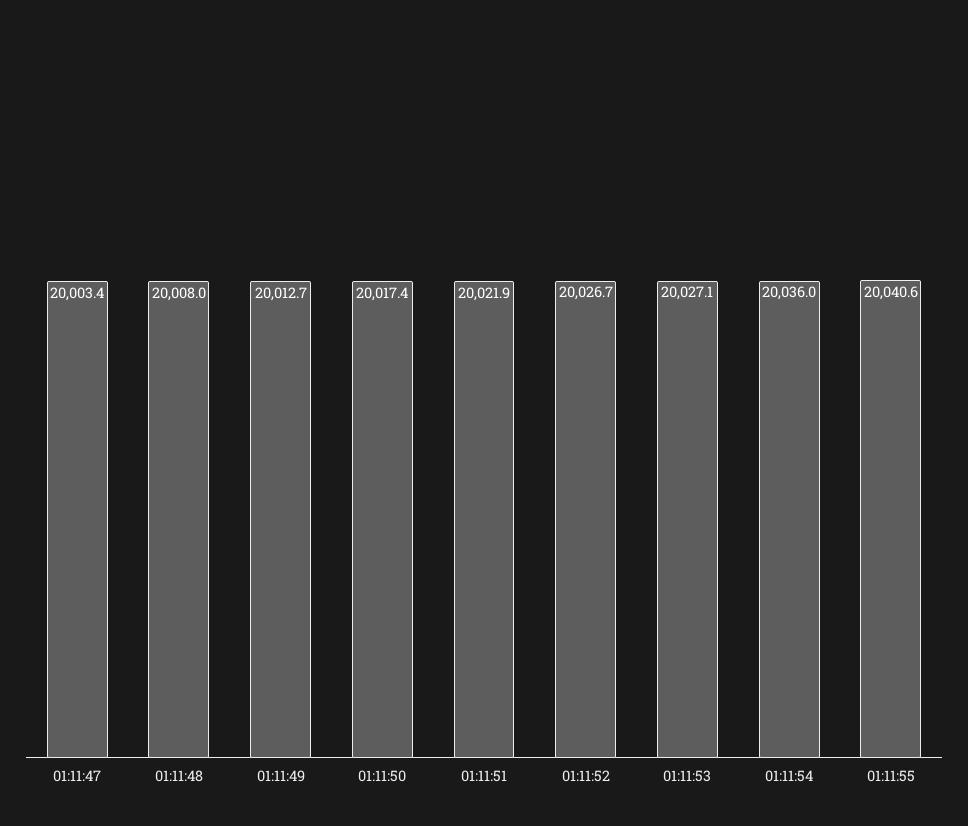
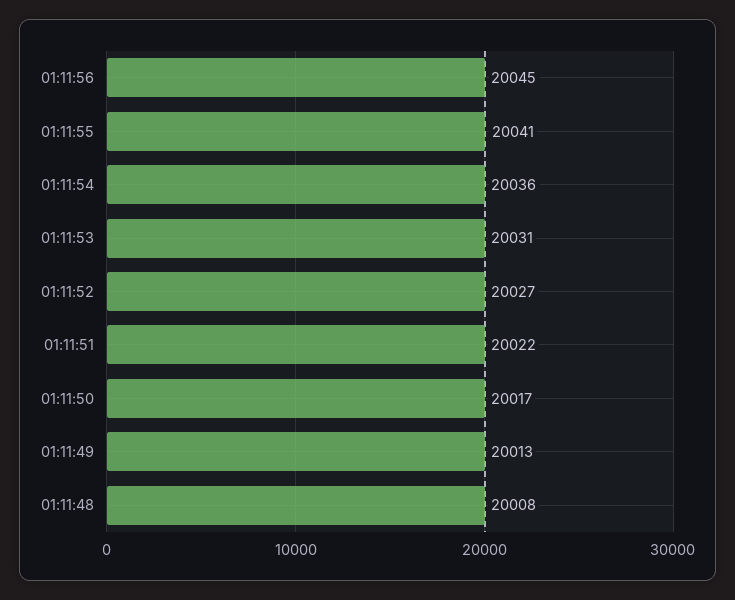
01:11:47: 20003.4 -> none
01:11:53: 20027.1 -> 20031
01:11:56: none -> 20045

